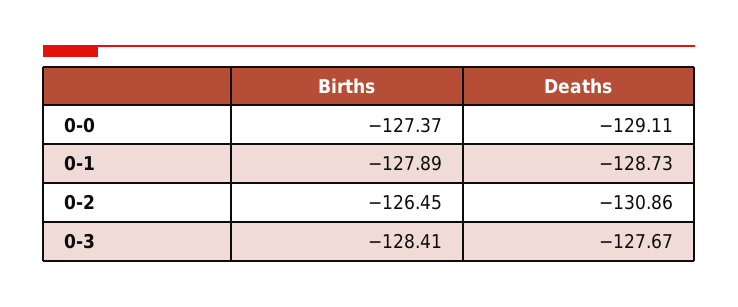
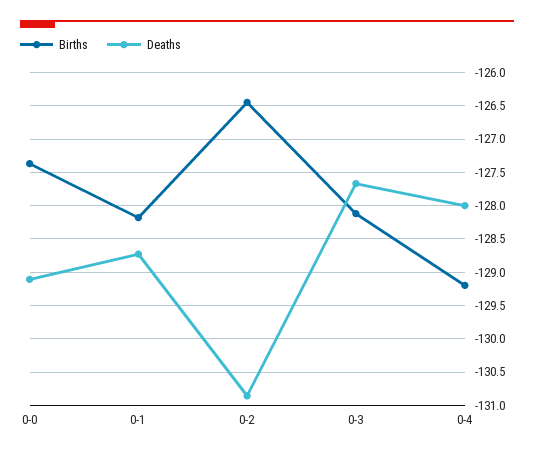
Births, 0-1: -127.89 -> -128.2
Births, 0-3: -128.41 -> -128.1
Births, 0-4: none -> -129.2
Deaths, 0-4: none -> -128

